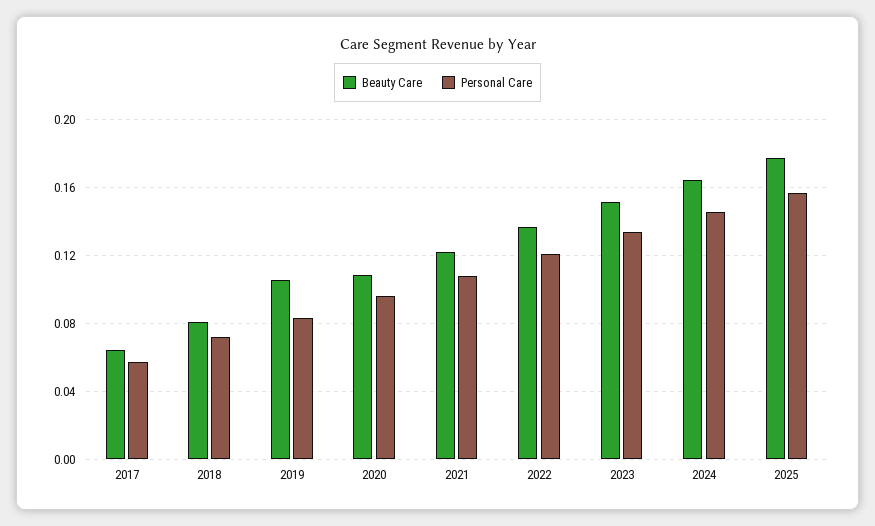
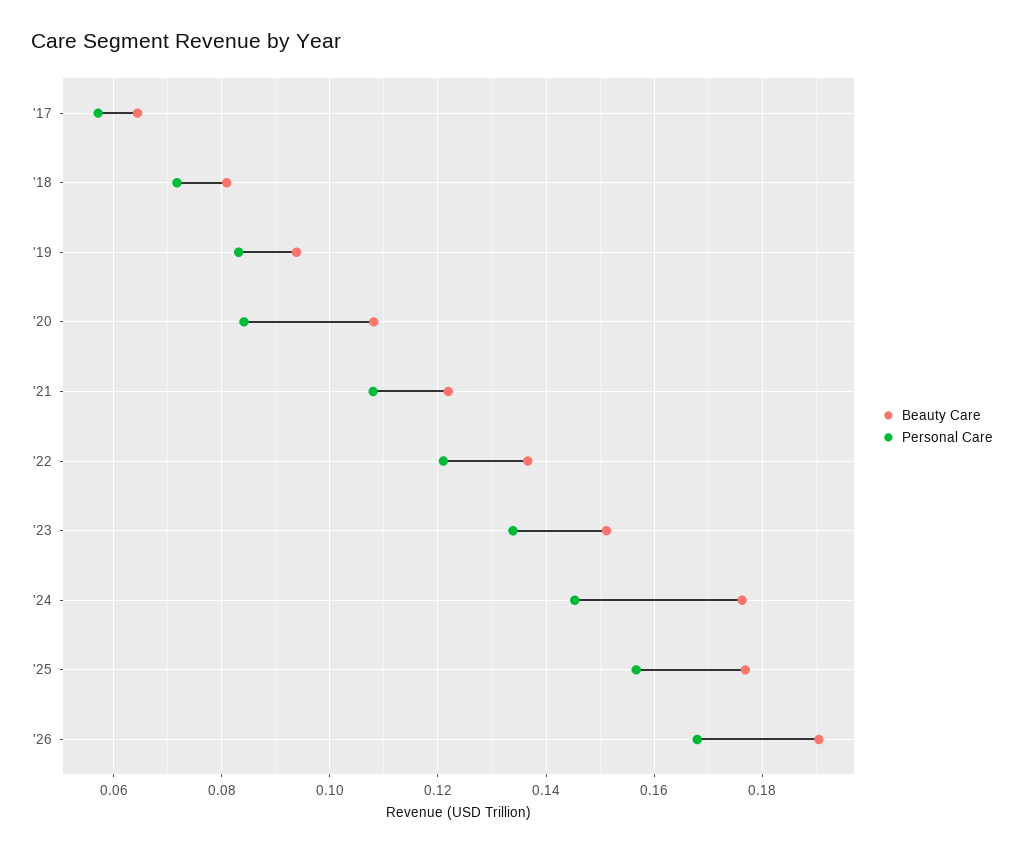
Beauty Care, 2019: 0.105 -> 0.094
Personal Care, 2020: 0.095 -> 0.084
Beauty Care, 2024: 0.165 -> 0.176
Beauty Care, '26: none -> 0.19
Personal Care, '26: none -> 0.168

